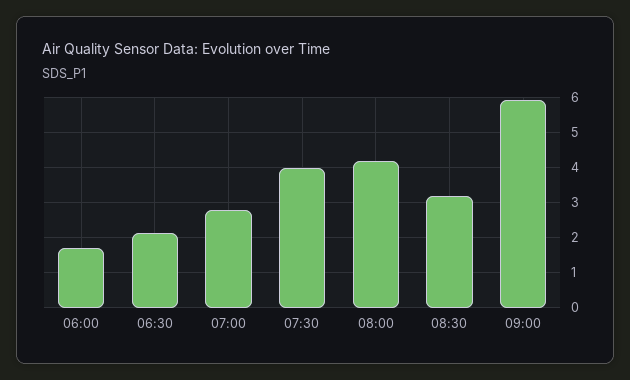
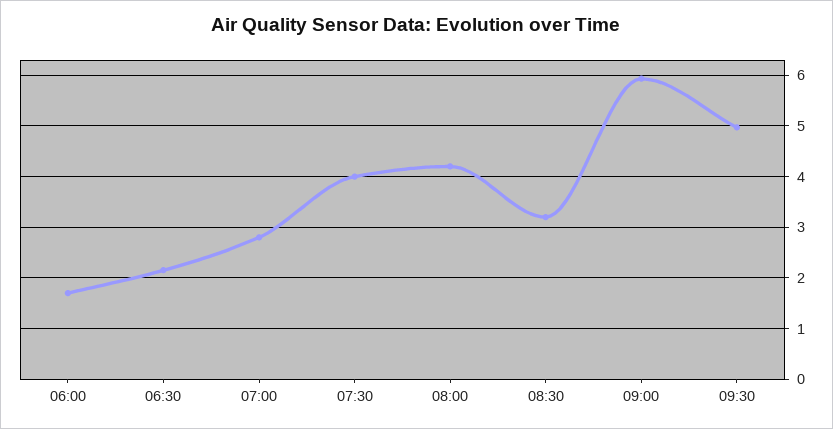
09:30: none -> 5

